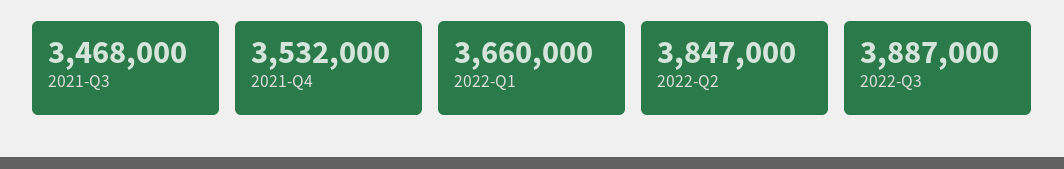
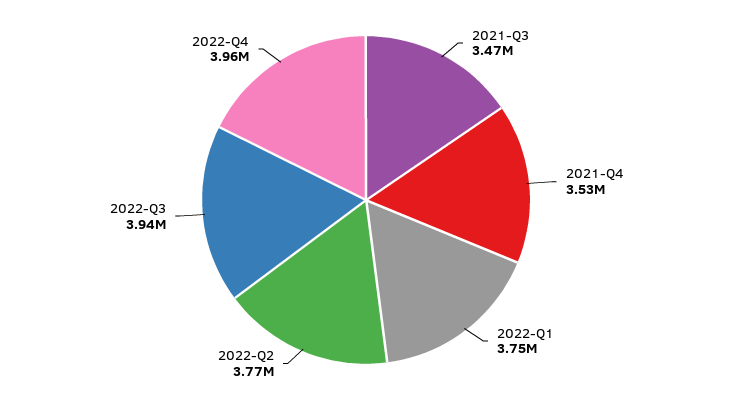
2022-Q1: 3660000 -> 3750000
2022-Q2: 3847000 -> 3770000
2022-Q3: 3887000 -> 3940000
2022-Q4: none -> 3960000

